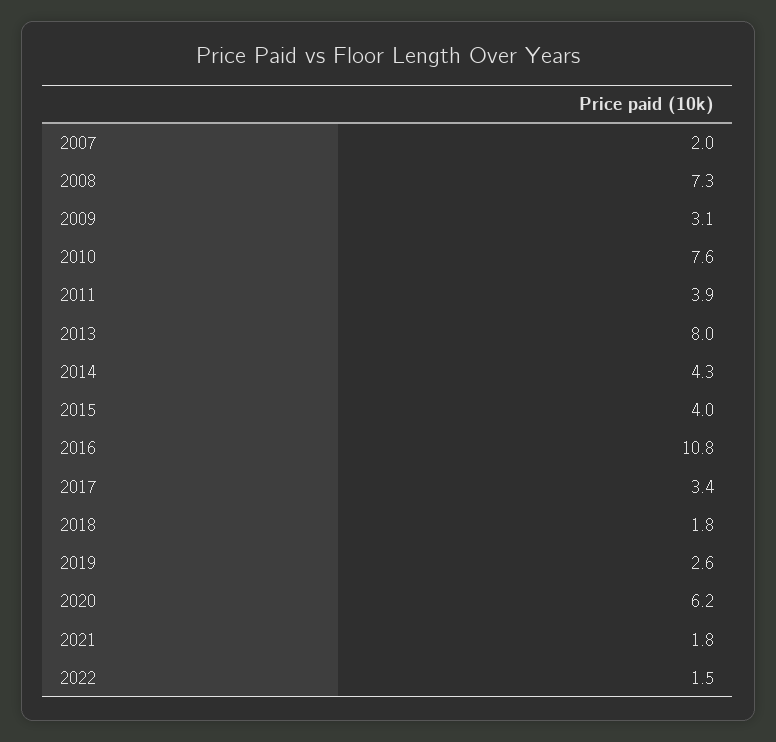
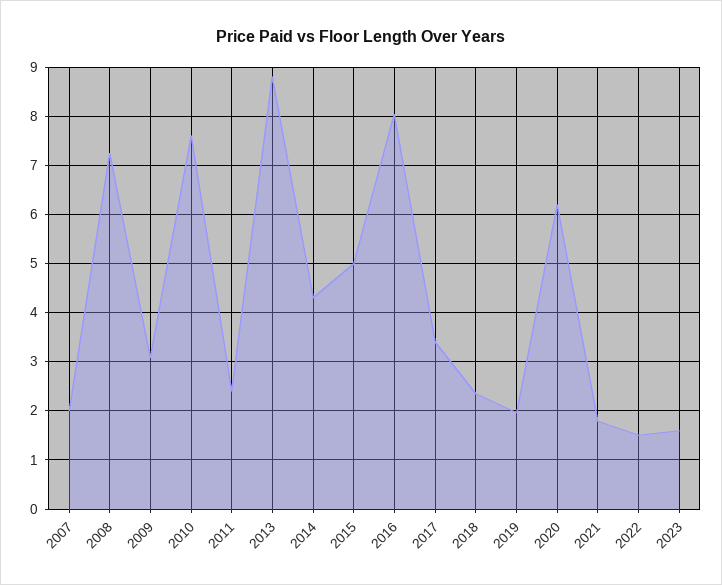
2011: 3.9 -> 2.4
2013: 8 -> 8.8
2015: 4 -> 5
2016: 10.8 -> 8
2018: 1.8 -> 2.4
2019: 2.6 -> 2
2023: none -> 1.6

